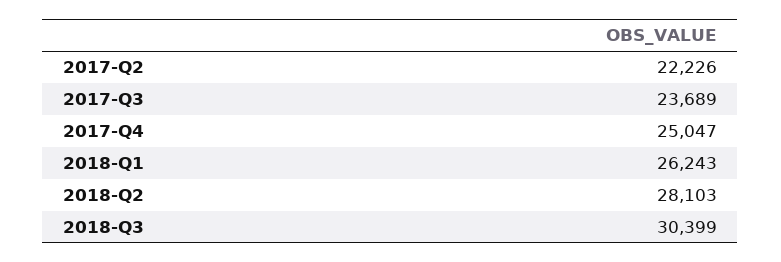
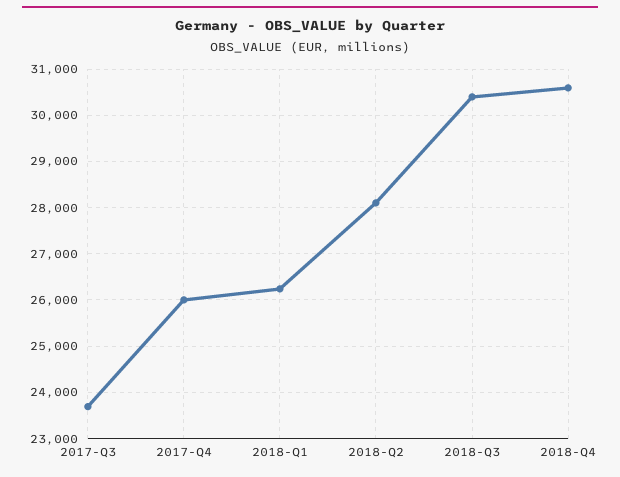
2017-Q2: 22226 -> none
2017-Q4: 25047 -> 26000
2018-Q4: none -> 30600

